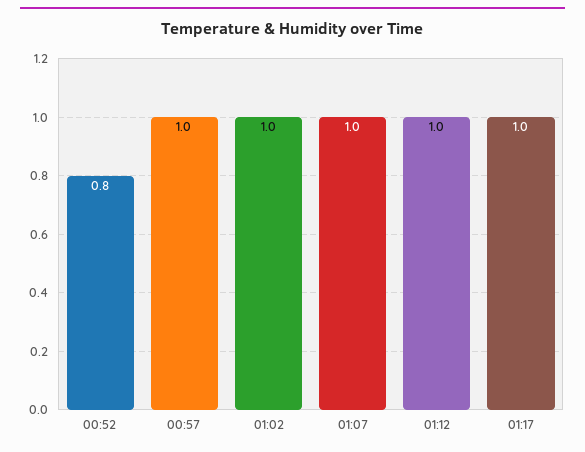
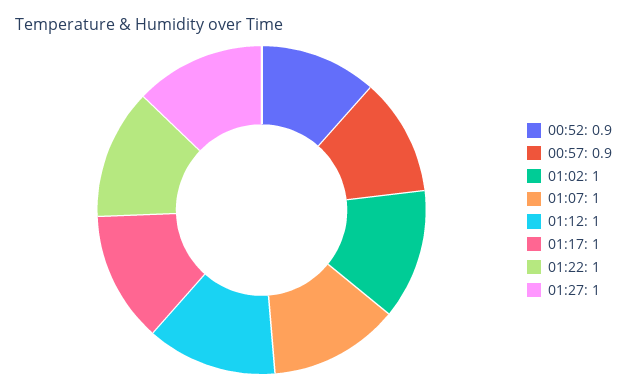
00:52: 0.8 -> 0.9
00:57: 1 -> 0.9
01:22: none -> 1
01:27: none -> 1

